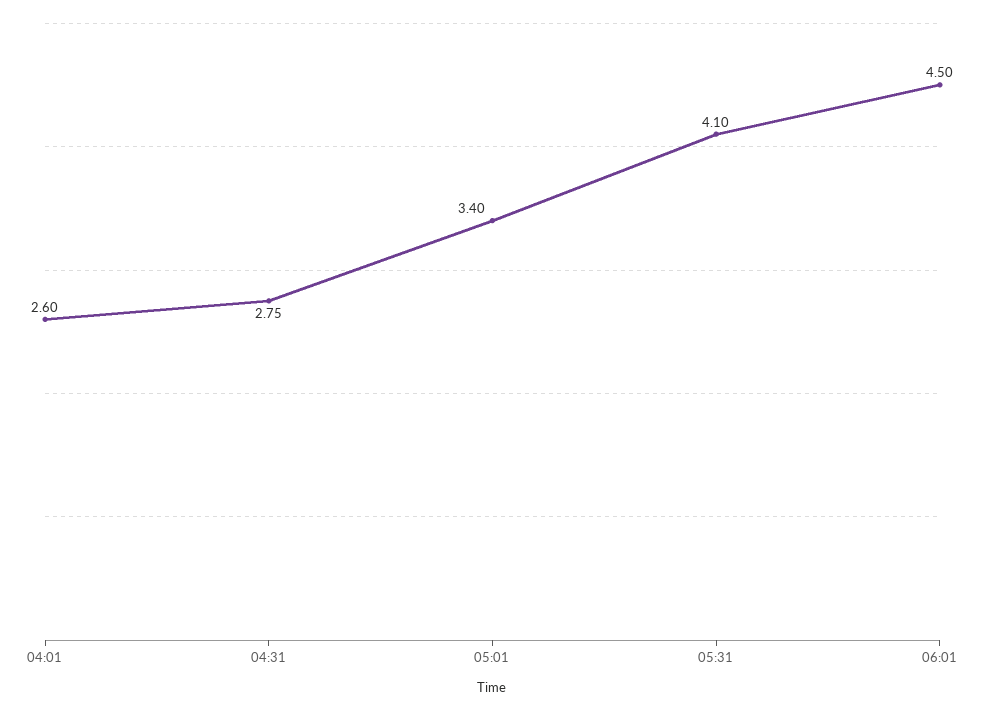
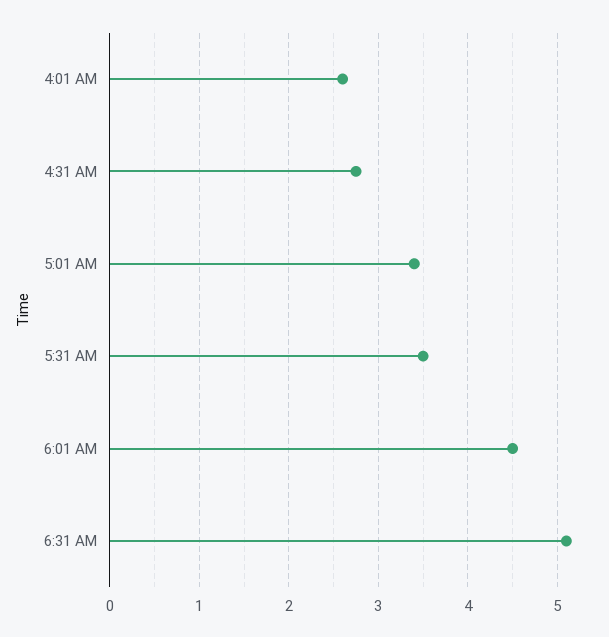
05:31: 4.1 -> 3.5
6:31 AM: none -> 5.1

